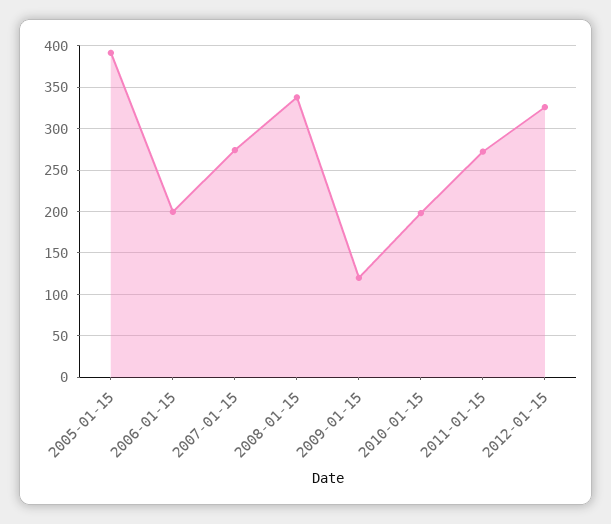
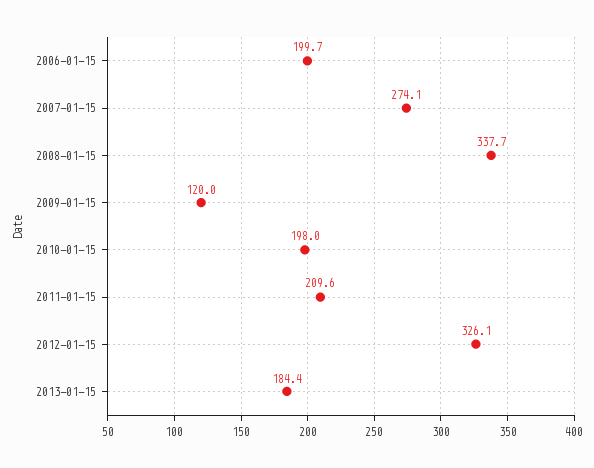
2005-01-15: 390 -> none
2011-01-15: 270 -> 209.6
2013-01-15: none -> 184.4

